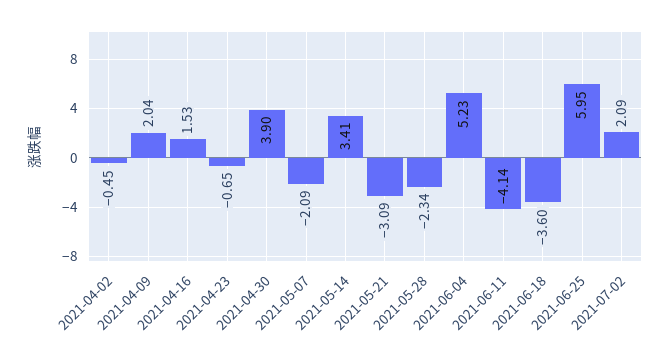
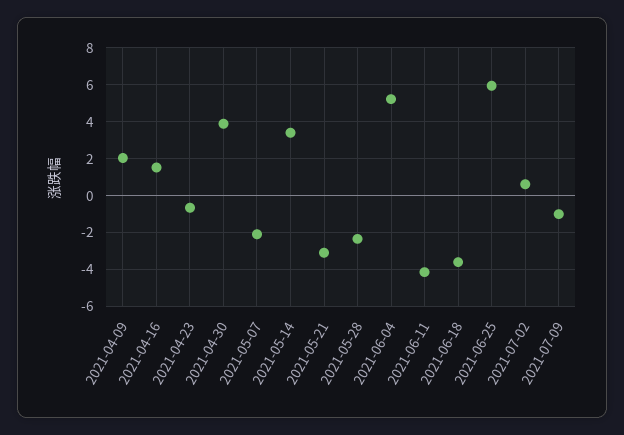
2021-04-02: -0.45 -> none
2021-07-02: 2.09 -> 0.5
2021-07-09: none -> -1

